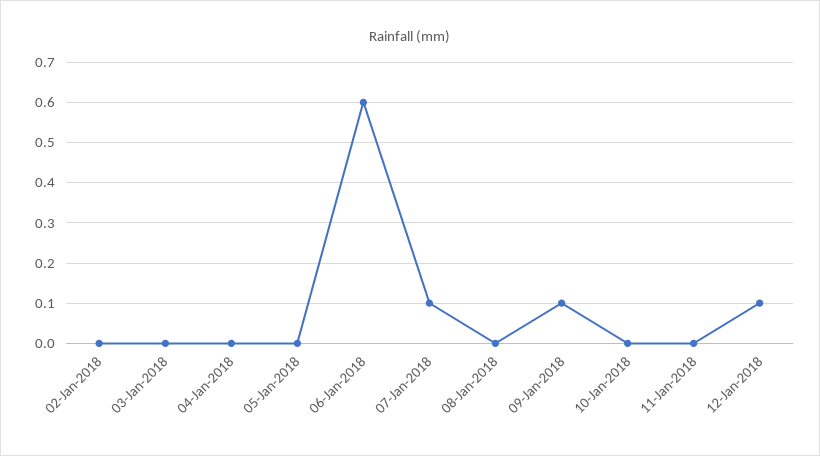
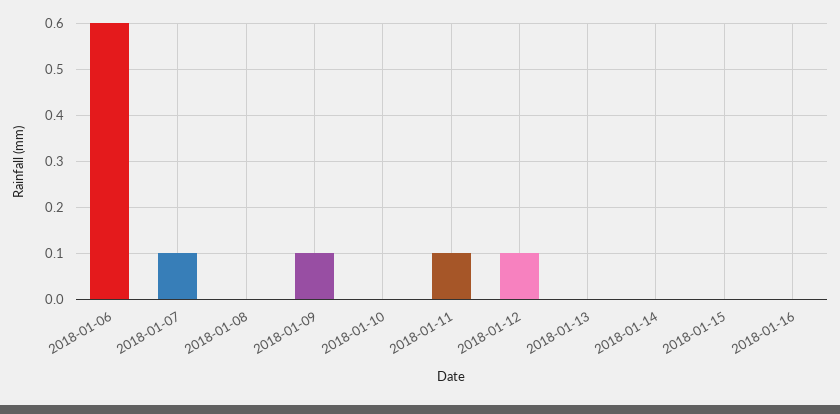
02-Jan-2018: 0 -> none
03-Jan-2018: 0 -> none
04-Jan-2018: 0 -> none
05-Jan-2018: 0 -> none
11-Jan-2018: 0 -> 0.1
2018-01-13: none -> 0
2018-01-14: none -> 0
2018-01-15: none -> 0
2018-01-16: none -> 0

